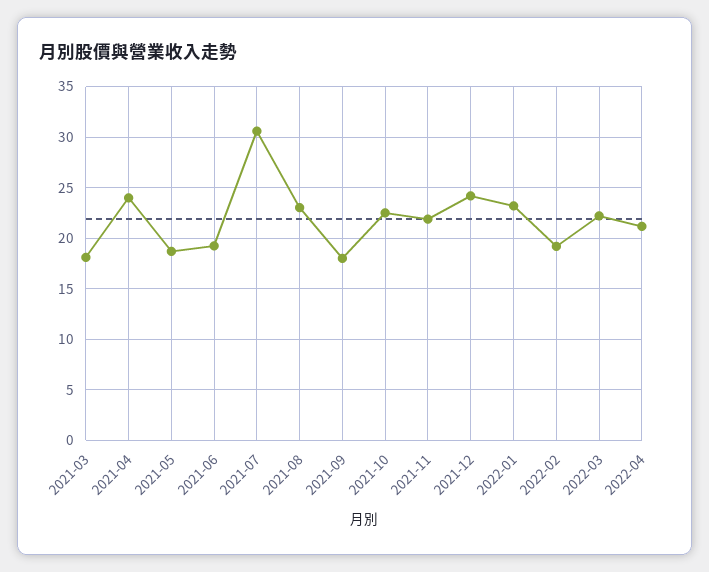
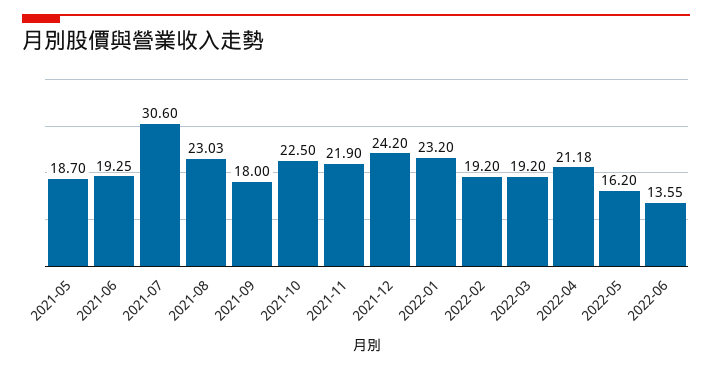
2021-03: 18 -> none
2021-04: 24 -> none
2022-03: 22 -> 19.2
2022-05: none -> 16.2
2022-06: none -> 13.55

